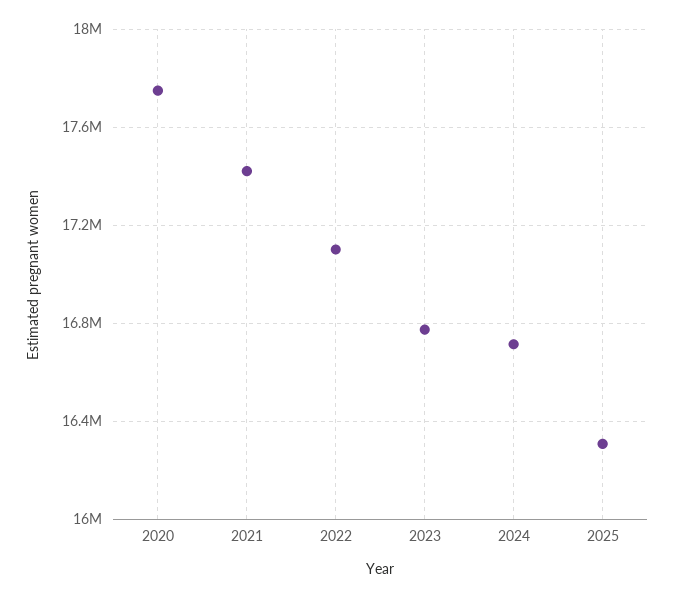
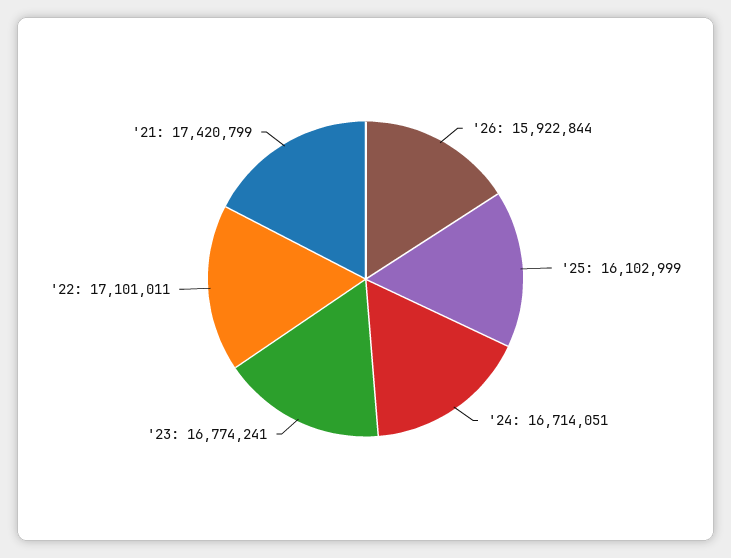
2020: 17750000 -> none
2025: 16300000 -> 16102999
'26: none -> 15922844

